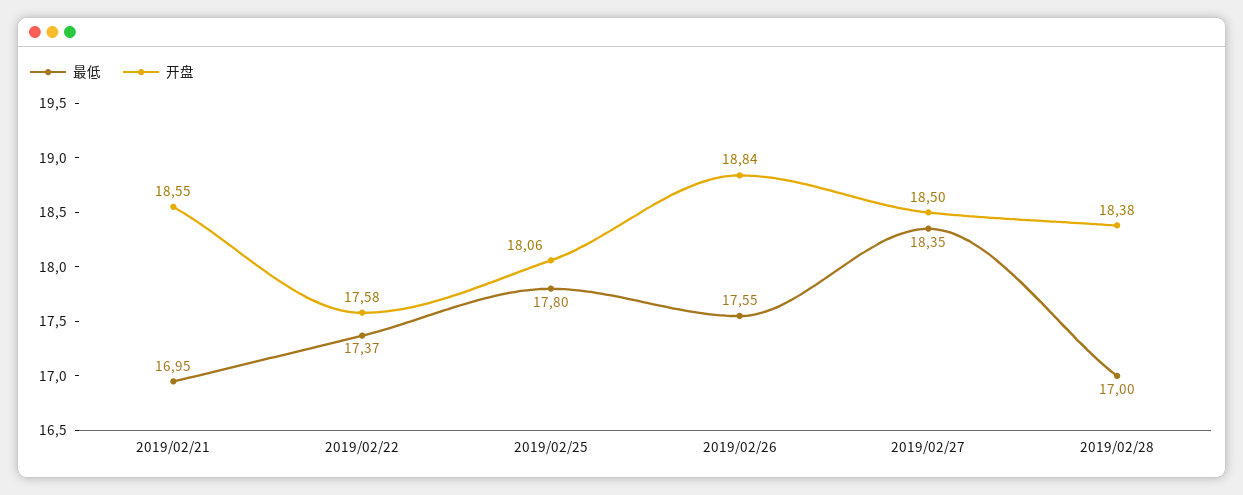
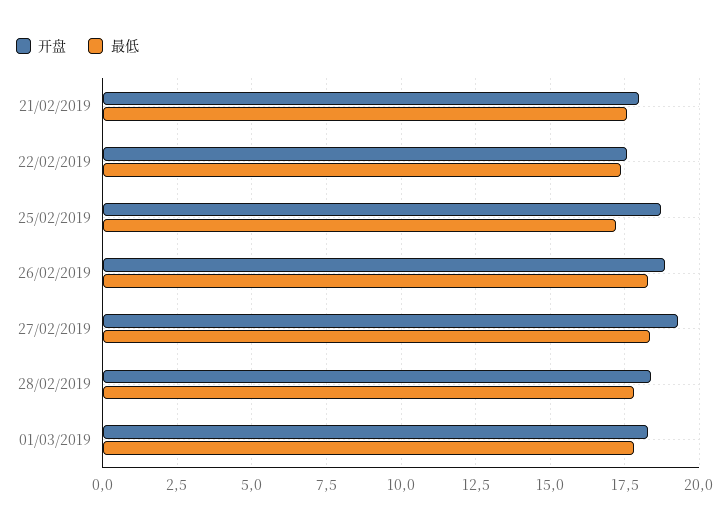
最低, 2019/02/21: 16.95 -> 17.5
开盘, 2019/02/21: 18.55 -> 18
最低, 2019/02/25: 17.8 -> 17.25
开盘, 2019/02/25: 18.06 -> 18.75
最低, 2019/02/26: 17.55 -> 18.25
开盘, 2019/02/27: 18.5 -> 19.25
最低, 2019/02/28: 17 -> 17.75
开盘, 01/03/2019: none -> 18.25
最低, 01/03/2019: none -> 17.75

